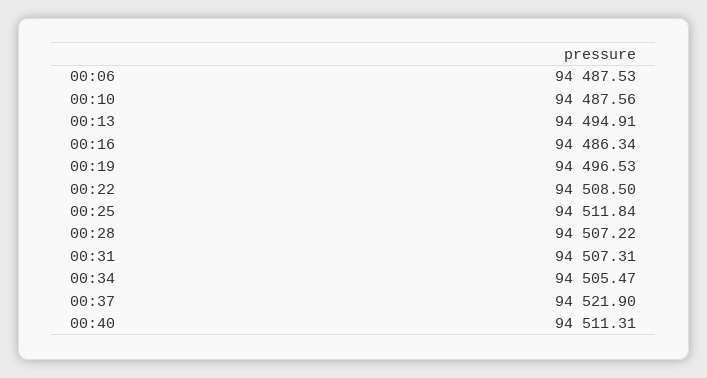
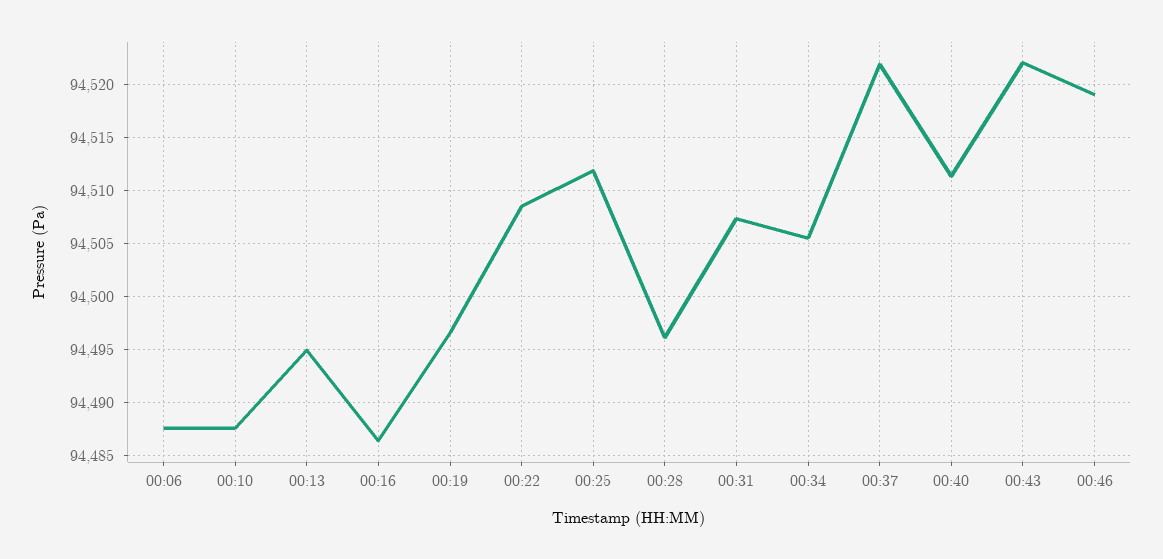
00:28: 94507.22 -> 94496
00:43: none -> 94522
00:46: none -> 94519

